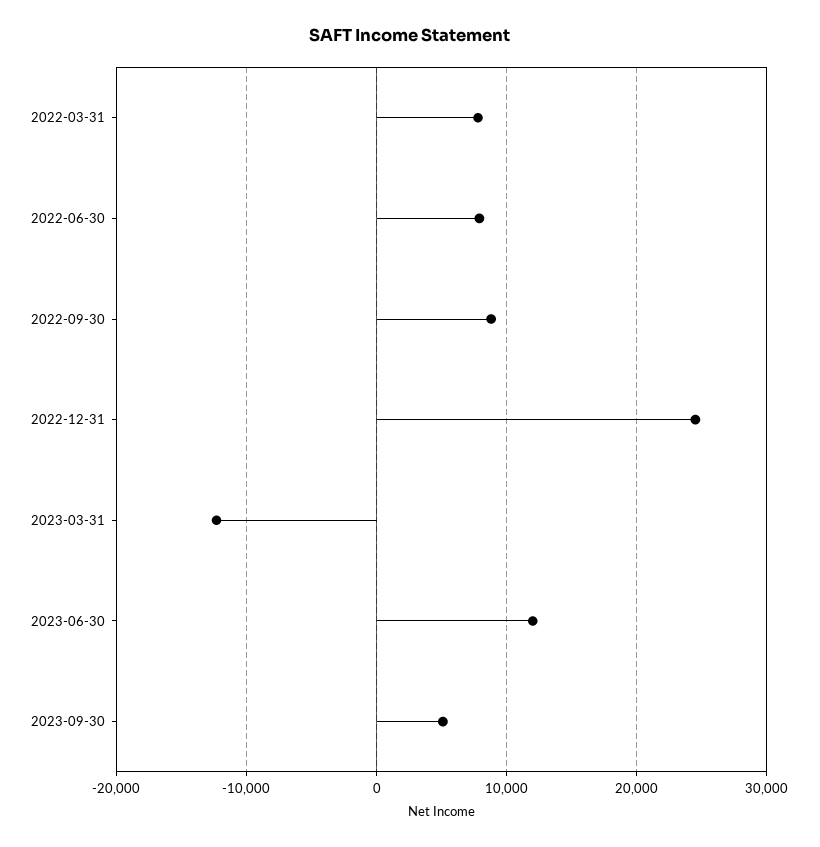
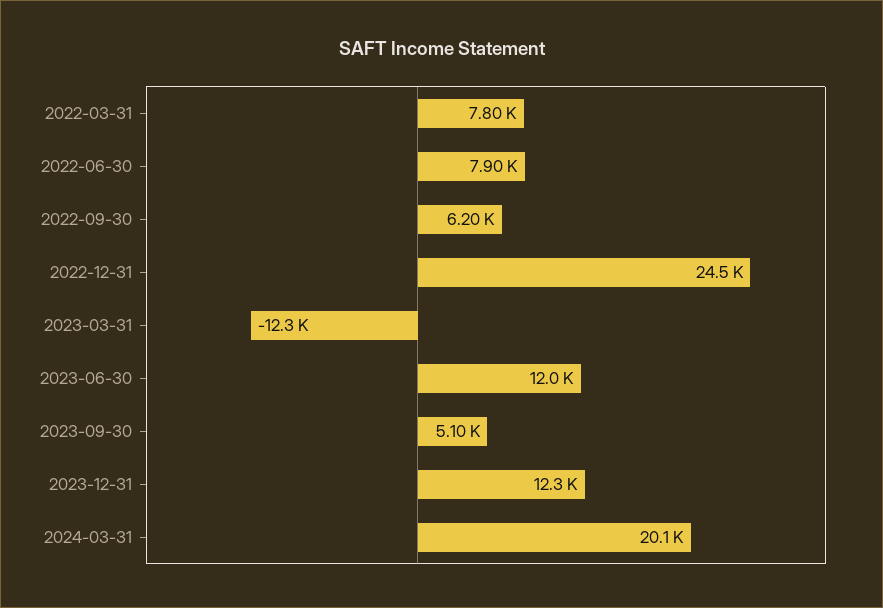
2022-09-30: 9000 -> 6200
2023-12-31: none -> 12300
2024-03-31: none -> 20100

